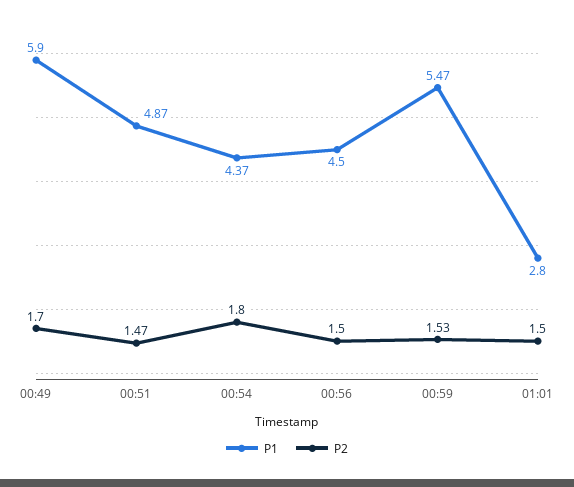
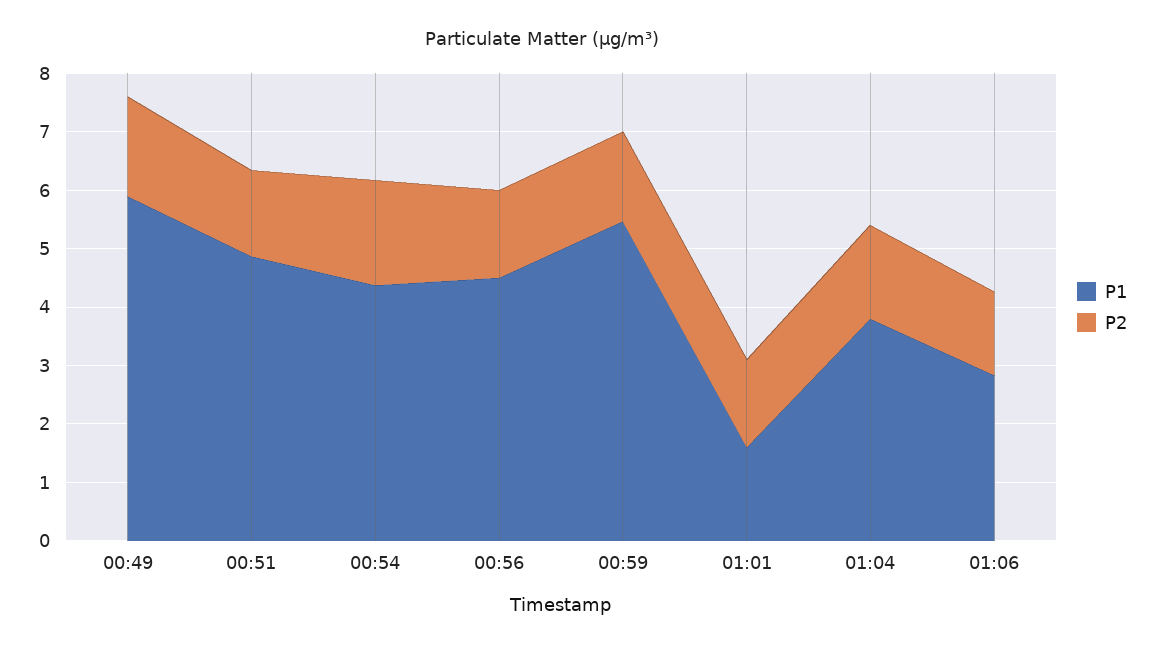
P1, 01:01: 2.8 -> 1.6
P1, 01:04: none -> 3.8
P2, 01:04: none -> 1.6
P1, 01:06: none -> 2.8
P2, 01:06: none -> 1.4

